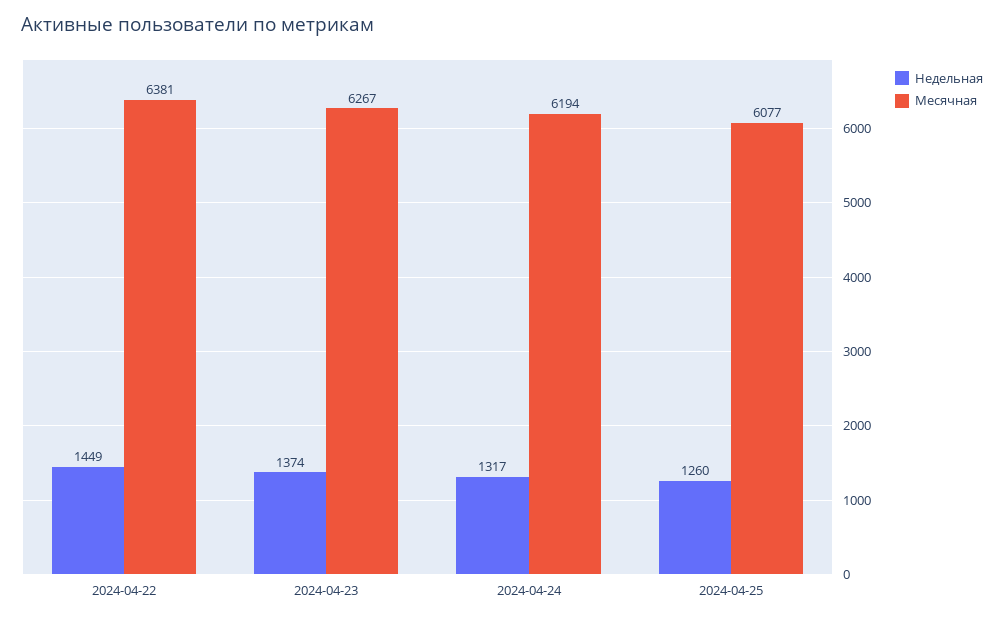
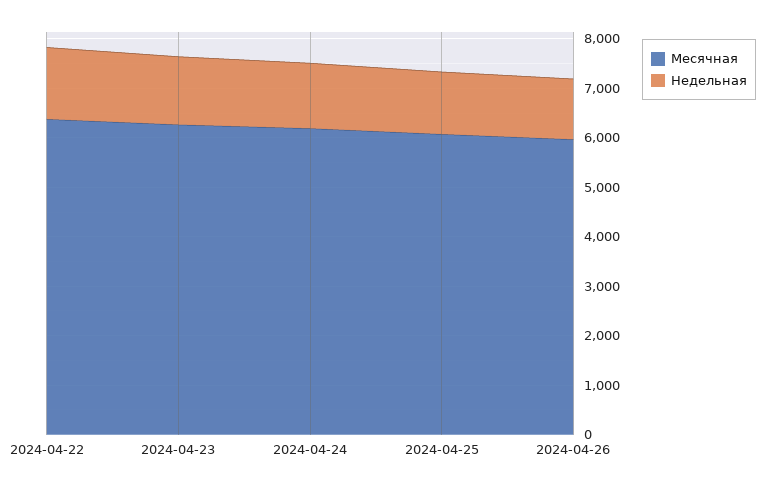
Месячная, 2024-04-26: none -> 6000
Недельная, 2024-04-26: none -> 1200

